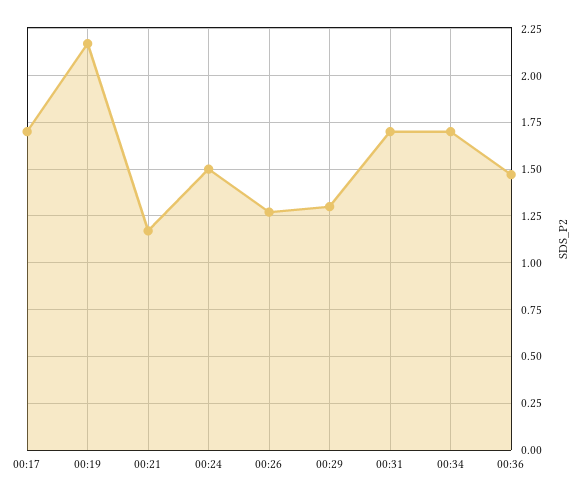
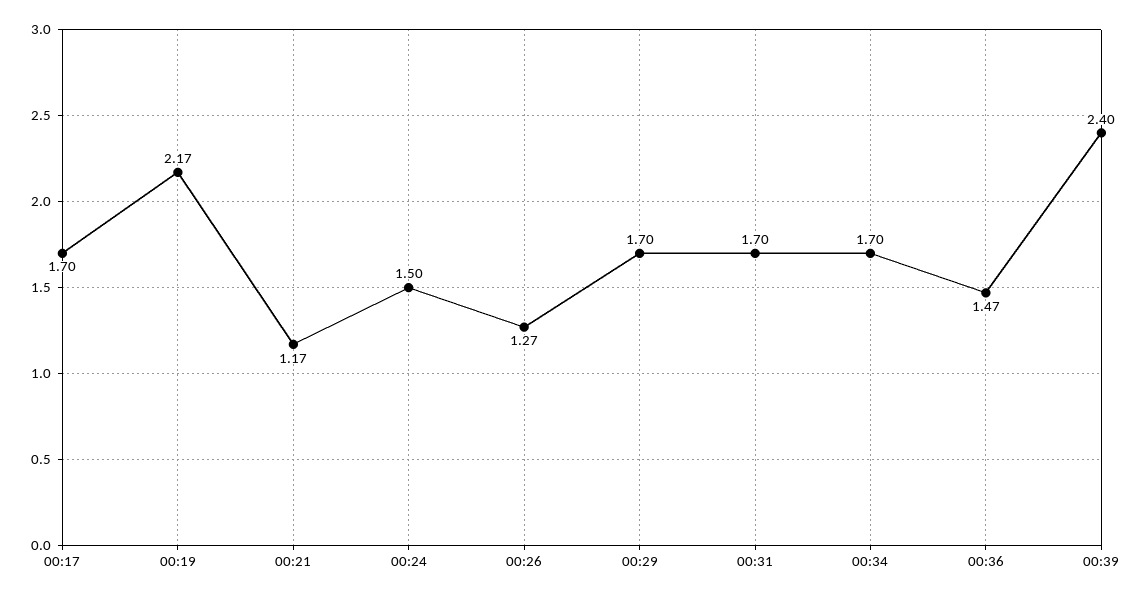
00:29: 1.3 -> 1.7
00:39: none -> 2.4

